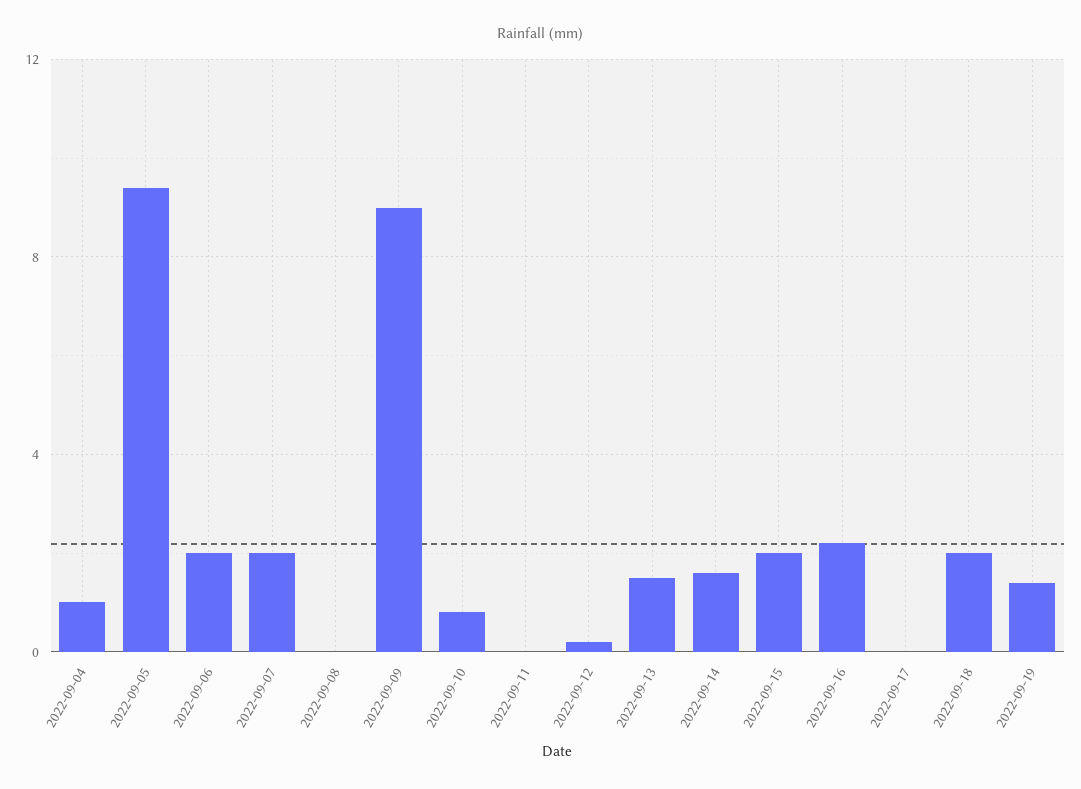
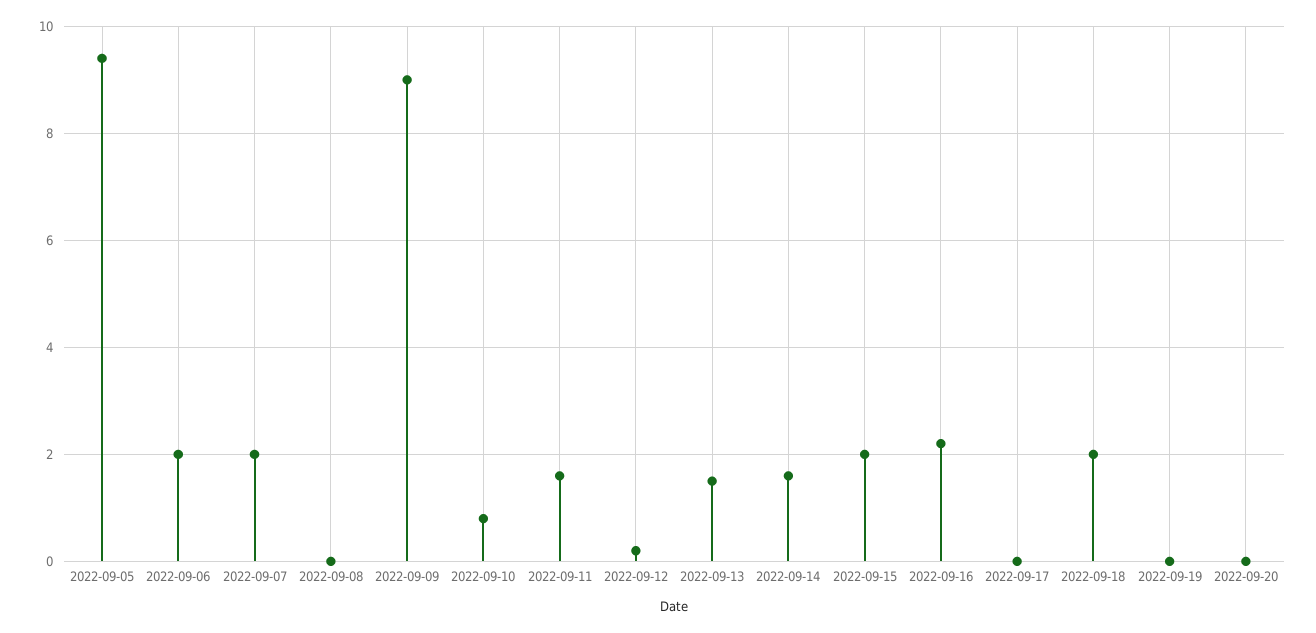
2022-09-04: 1 -> none
2022-09-11: 0 -> 1.5
2022-09-19: 1.5 -> 0
2022-09-20: none -> 0

